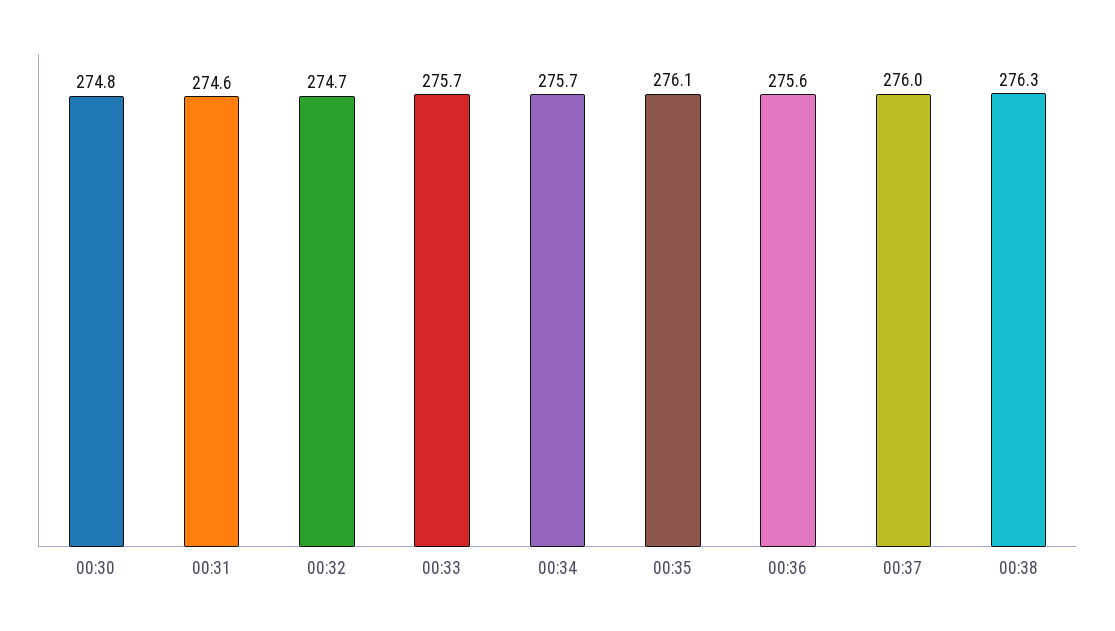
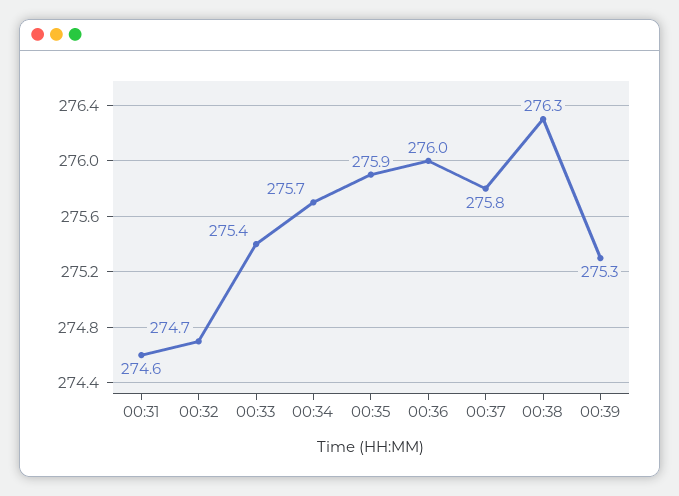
00:30: 274.8 -> none
00:33: 275.7 -> 275.4
00:35: 276.1 -> 275.9
00:36: 275.6 -> 276
00:37: 276 -> 275.8
00:39: none -> 275.3

